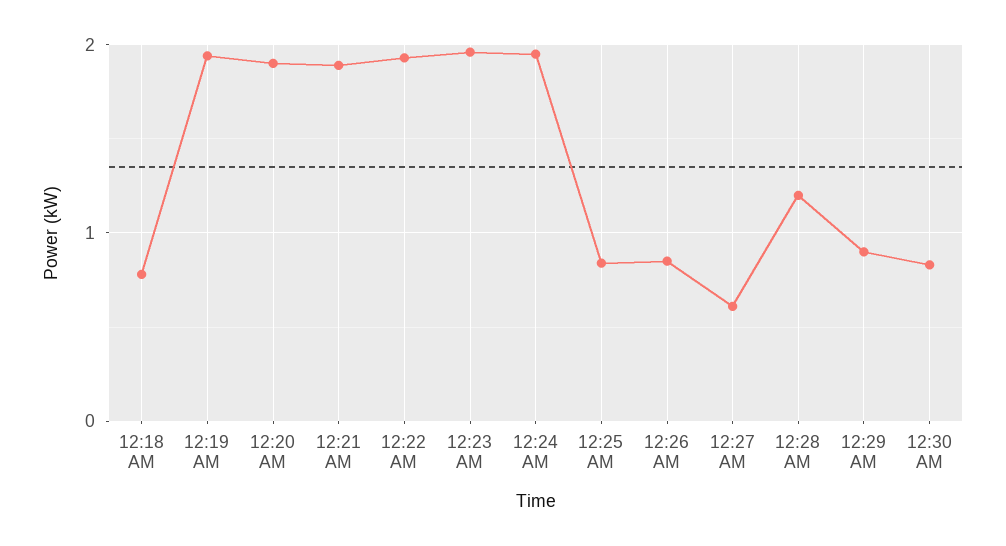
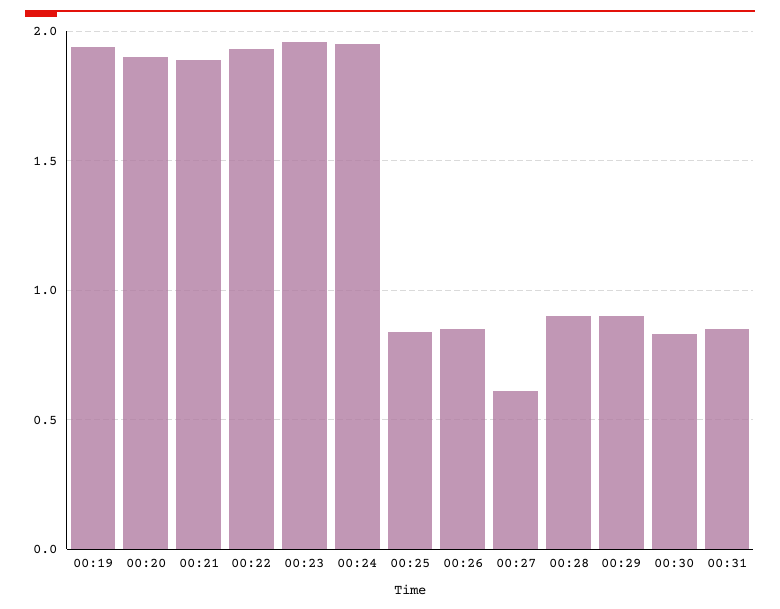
12:18 AM: 0.8 -> none
12:28 AM: 1.2 -> 0.9
00:31: none -> 0.85

